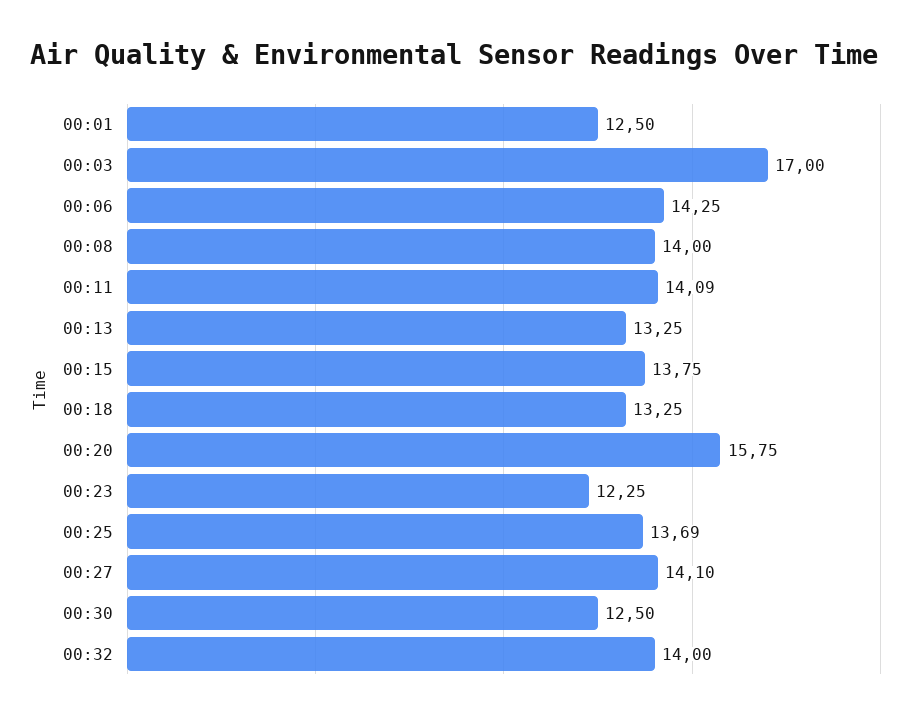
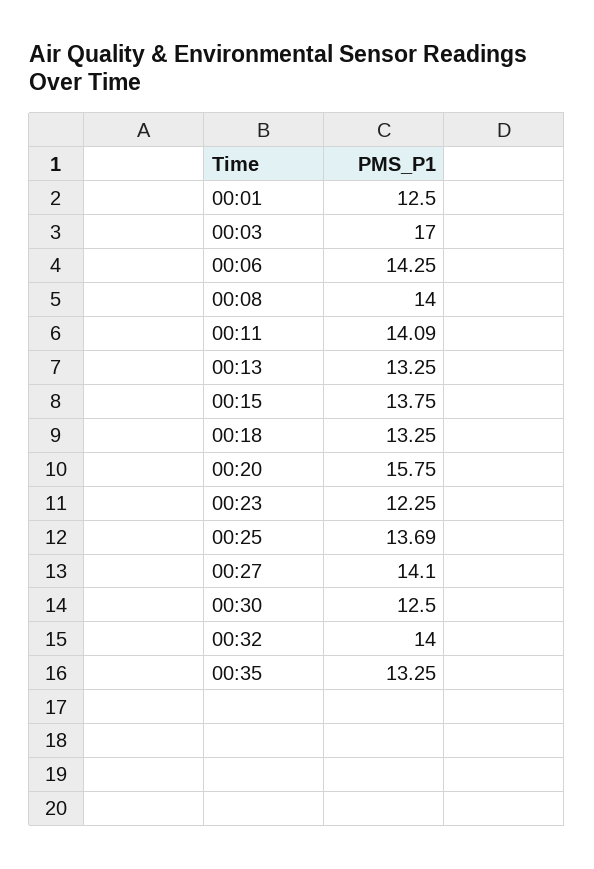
00:35: none -> 13.25

